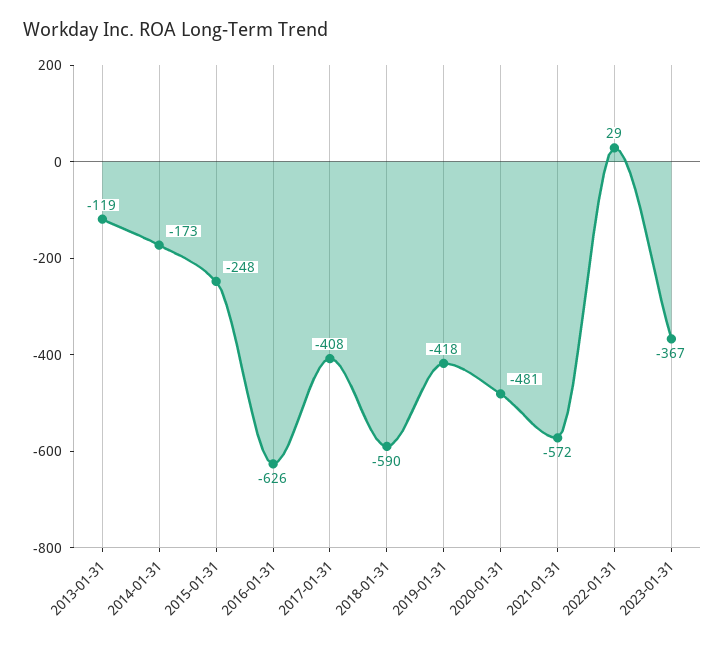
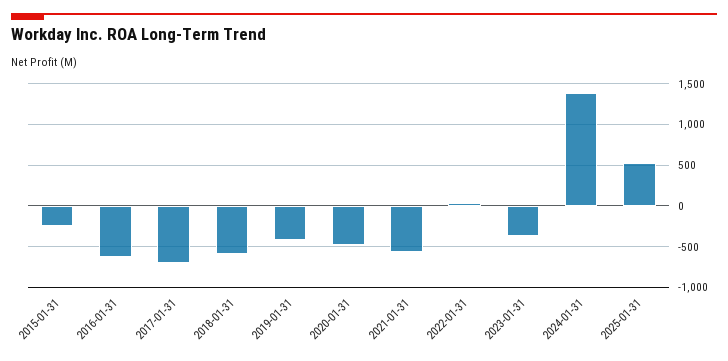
2013-01-31: -119 -> none
2014-01-31: -173 -> none
2017-01-31: -408 -> -700
2024-01-31: none -> 1400
2025-01-31: none -> 500

